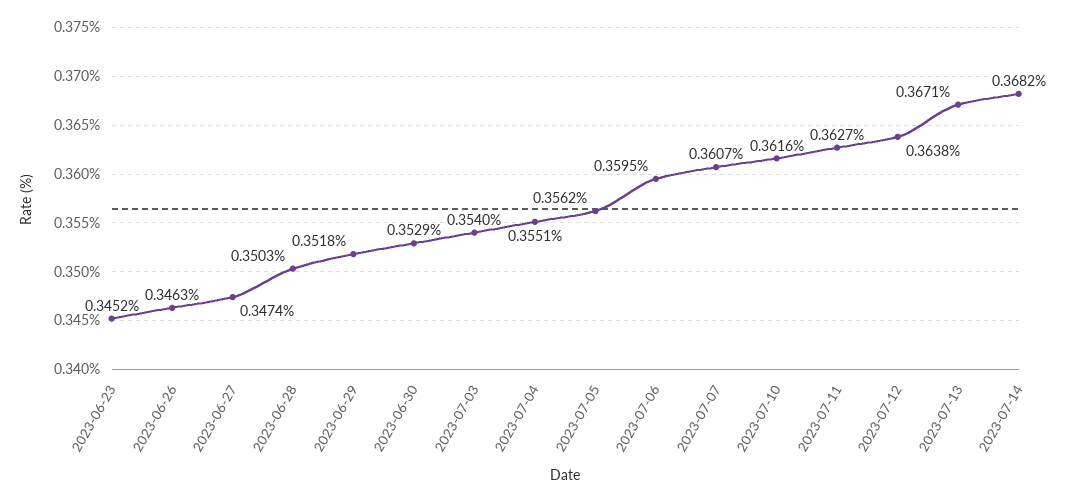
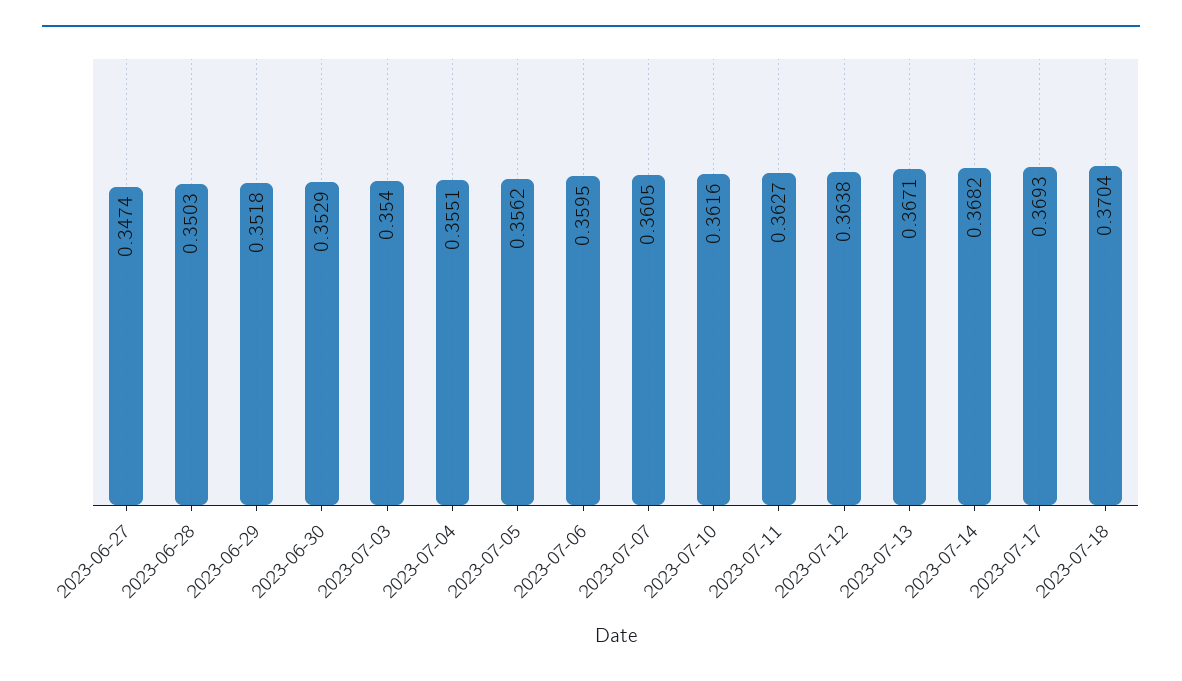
2023-06-23: 0.3452 -> none
2023-06-26: 0.3463 -> none
2023-07-07: 0.3607 -> 0.3605
2023-07-17: none -> 0.3693
2023-07-18: none -> 0.3704

